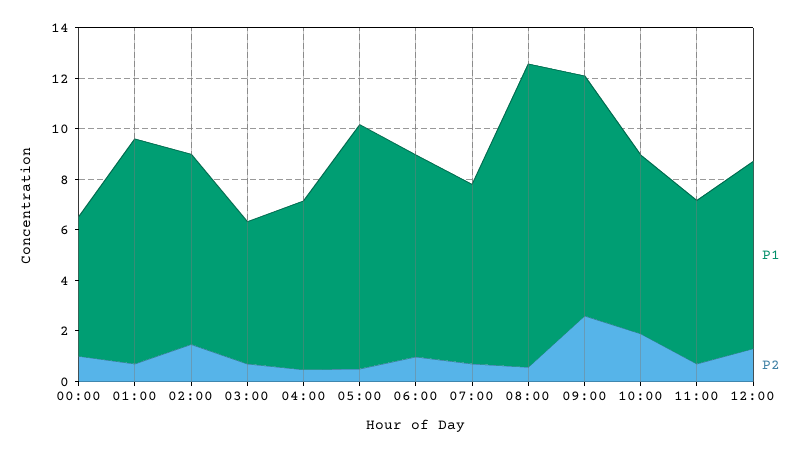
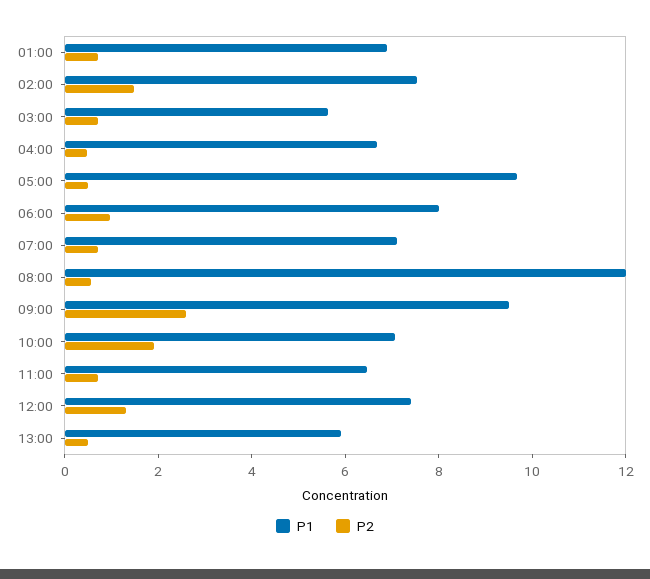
P1, 00:00: 5.5 -> none
P2, 00:00: 1 -> none
P1, 01:00: 9 -> 7
P1, 13:00: none -> 6
P2, 13:00: none -> 0.5

